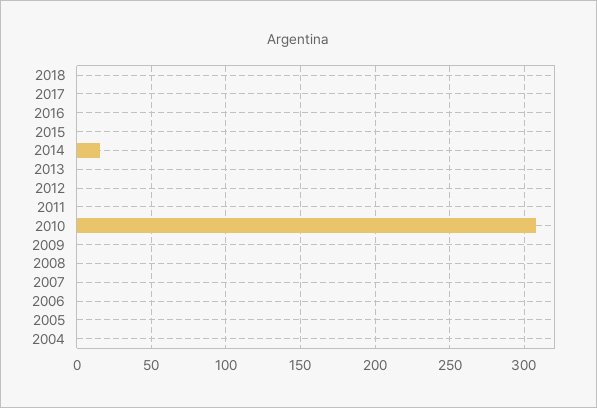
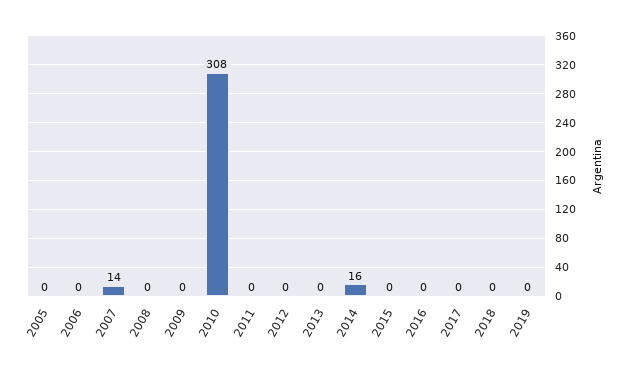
2007: 0 -> 14
2004: 0 -> none
2019: none -> 0

